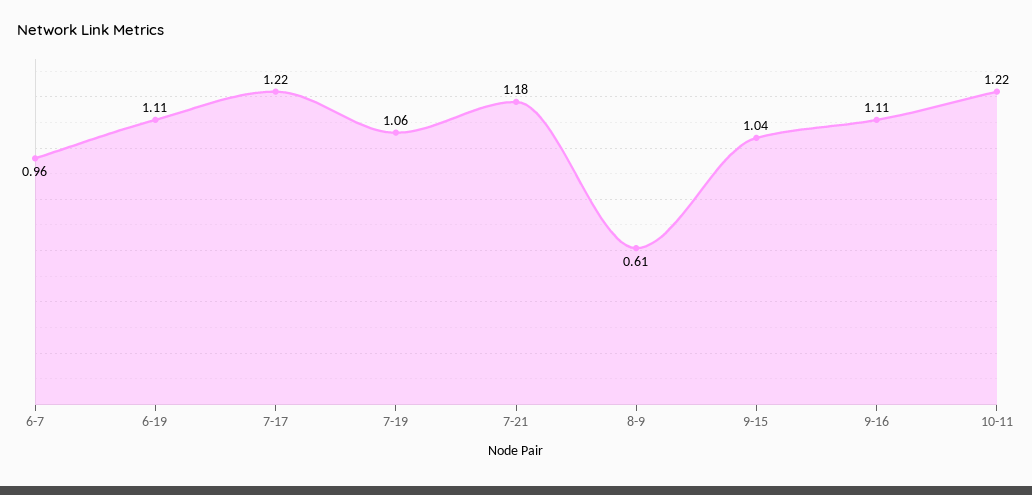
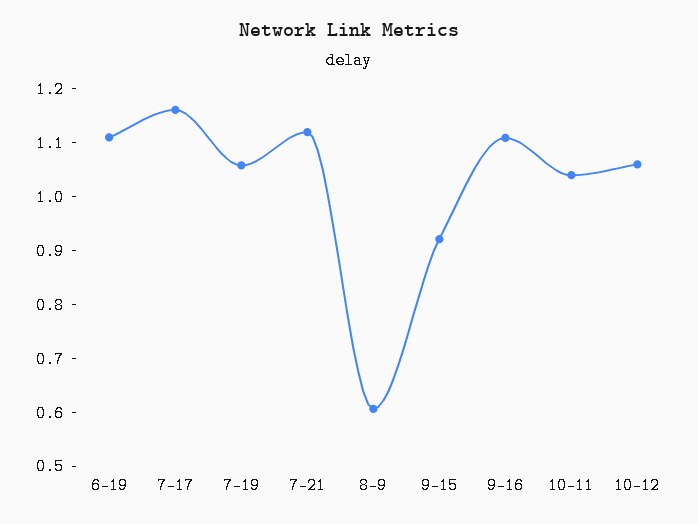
6-7: 0.96 -> none
7-17: 1.22 -> 1.16
7-21: 1.18 -> 1.12
9-15: 1.04 -> 0.92
10-11: 1.22 -> 1.04
10-12: none -> 1.06

